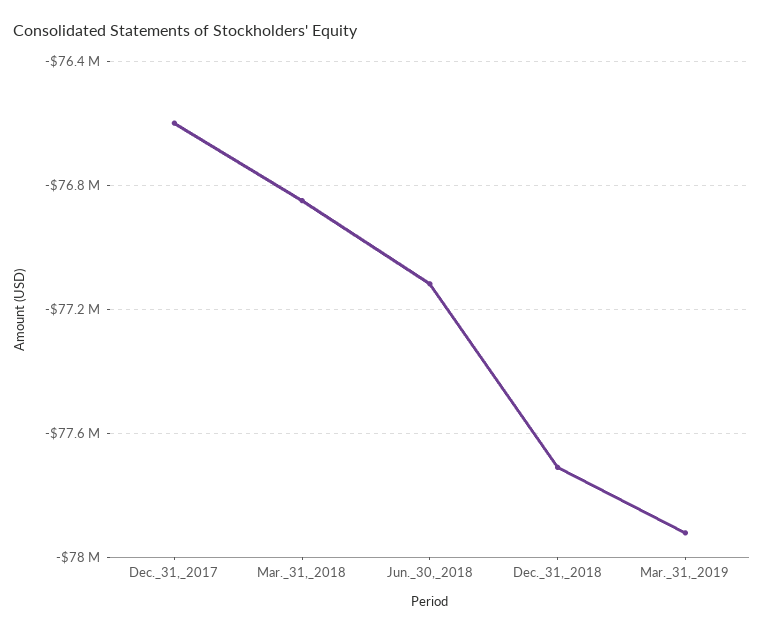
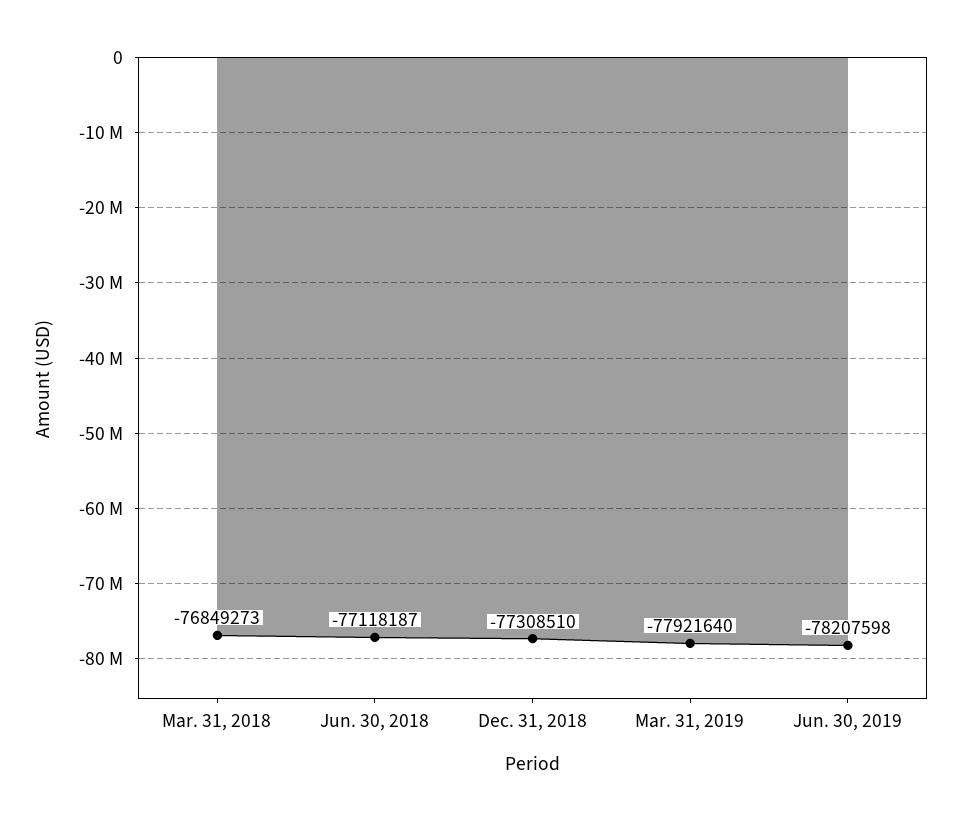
Dec._31,_2017: -76600000 -> none
Dec._31,_2018: -77700000 -> -77308510
Jun. 30, 2019: none -> -78207598

